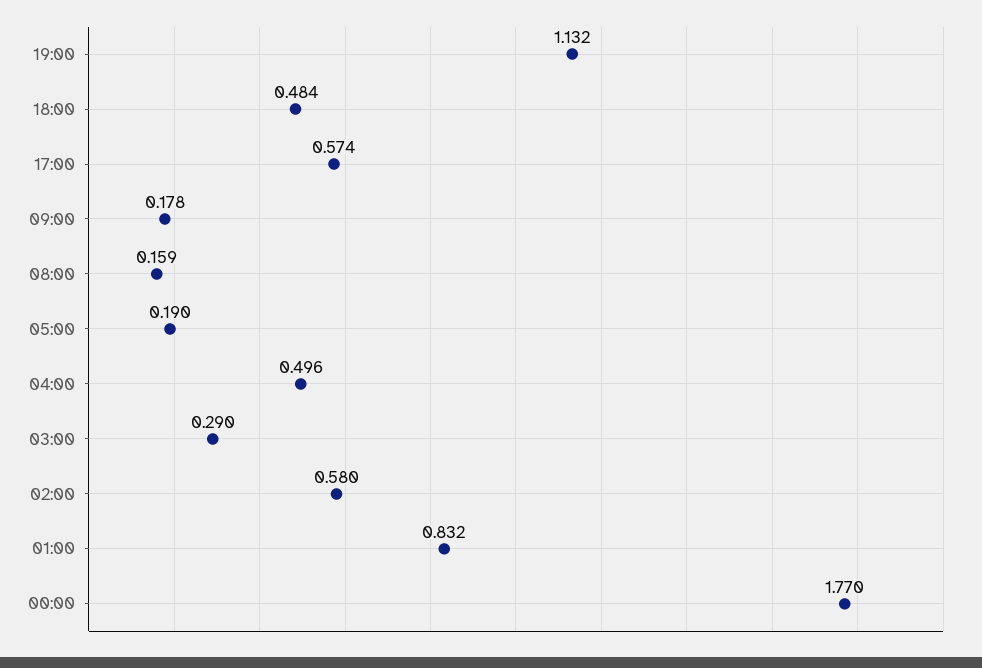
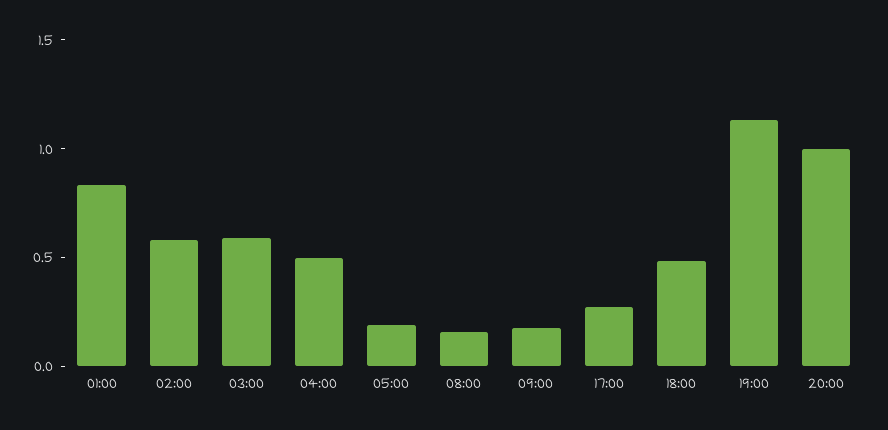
17:00: 0.574 -> 0.3
03:00: 0.29 -> 0.6
00:00: 1.77 -> none
20:00: none -> 1

